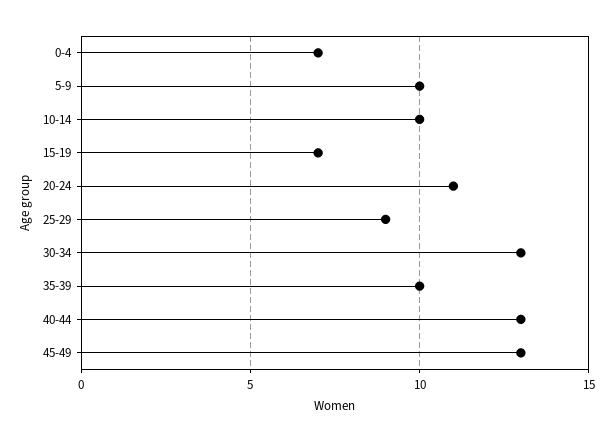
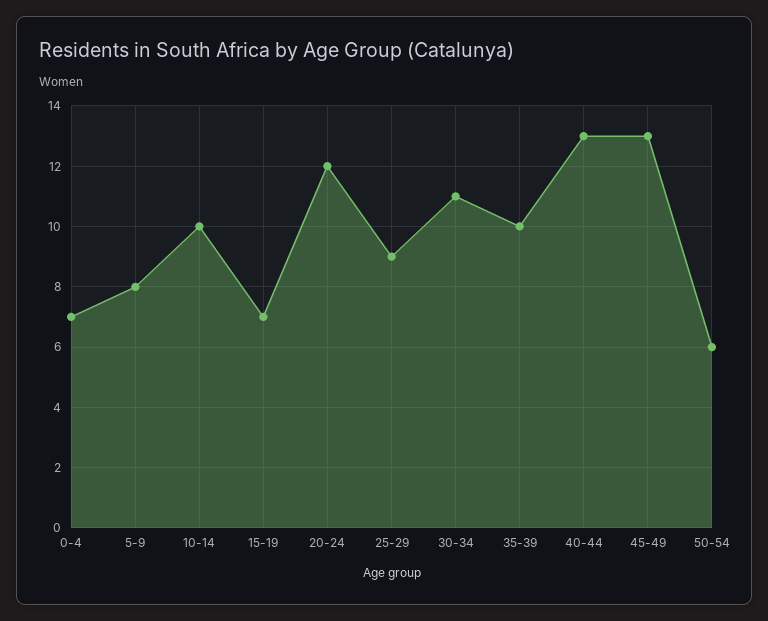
5-9: 10 -> 8
20-24: 11 -> 12
30-34: 13 -> 11
50-54: none -> 6

